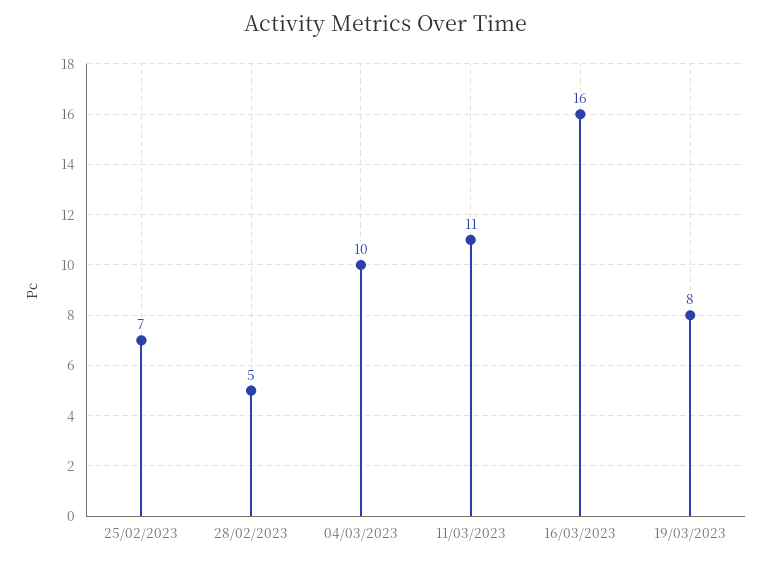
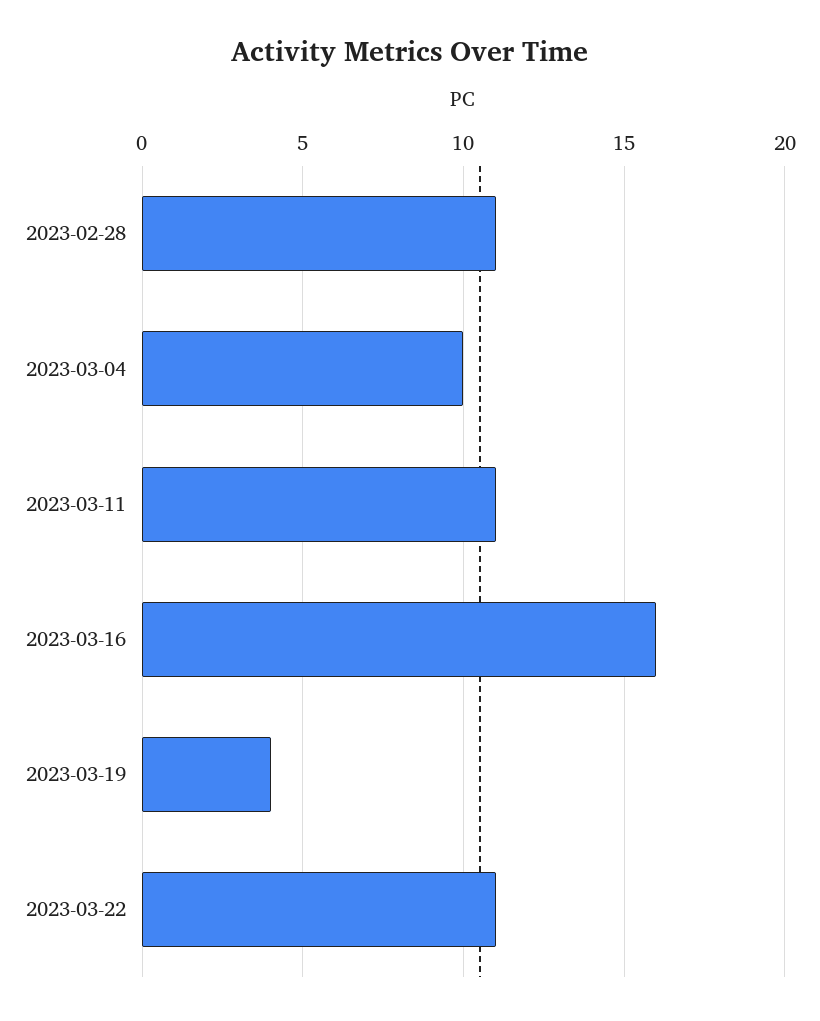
25/02/2023: 7 -> none
28/02/2023: 5 -> 11
19/03/2023: 8 -> 4
2023-03-22: none -> 11

